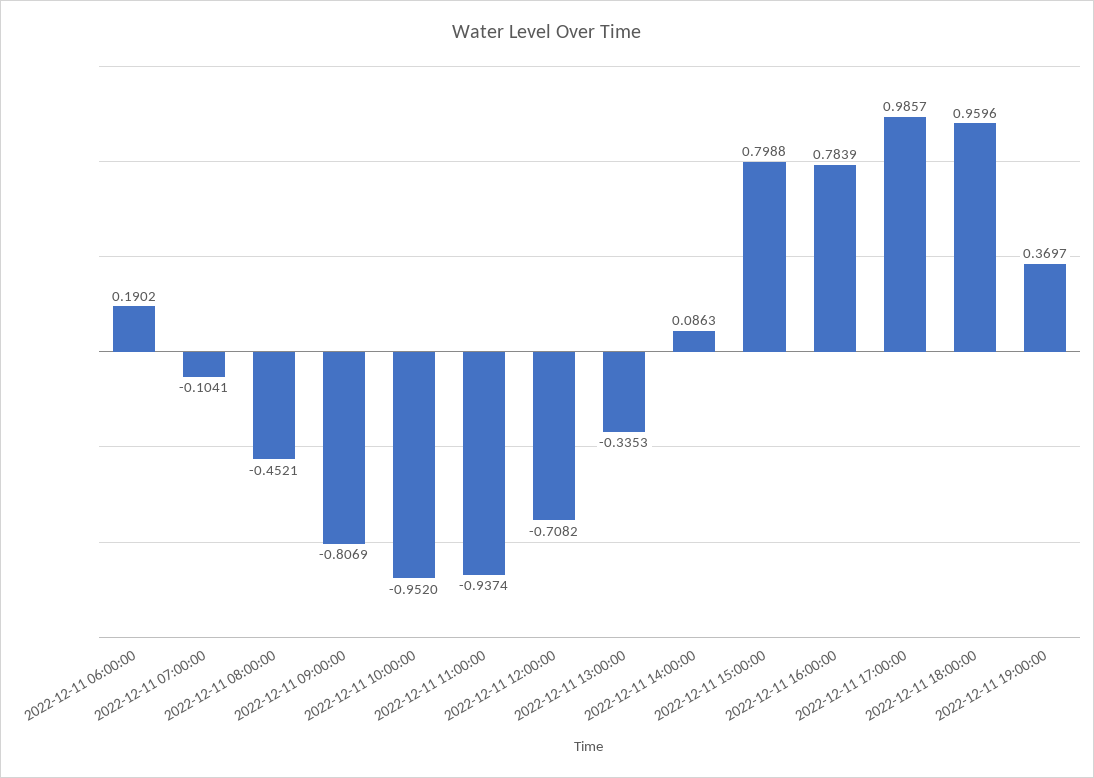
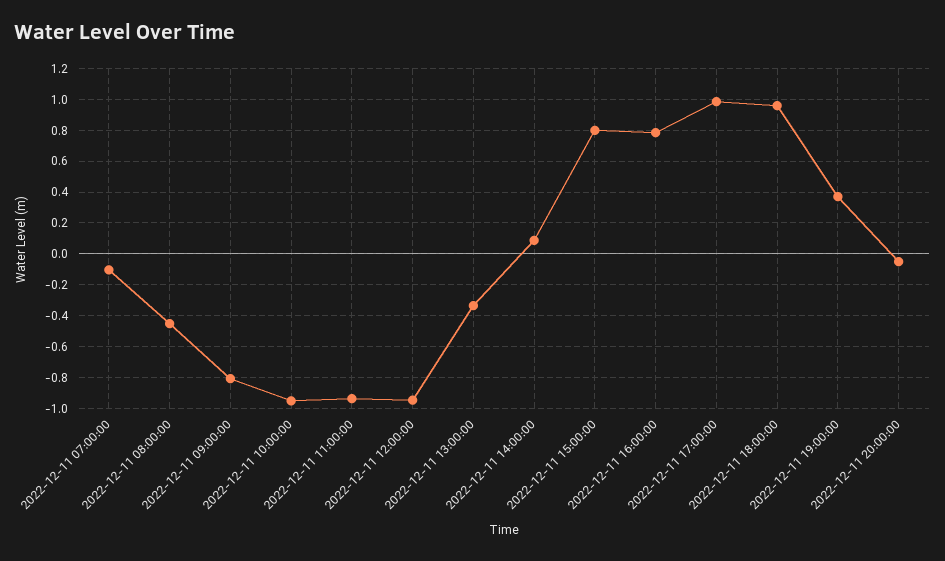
2022-12-11 06:00:00: 0.1902 -> none
2022-12-11 12:00:00: -0.7082 -> -0.95
2022-12-11 20:00:00: none -> -0.05

